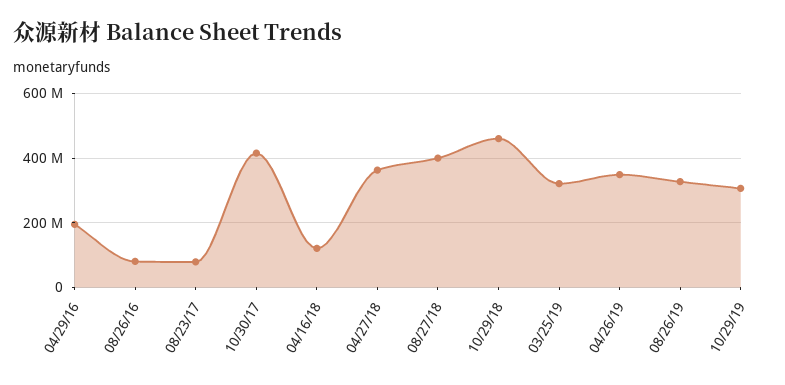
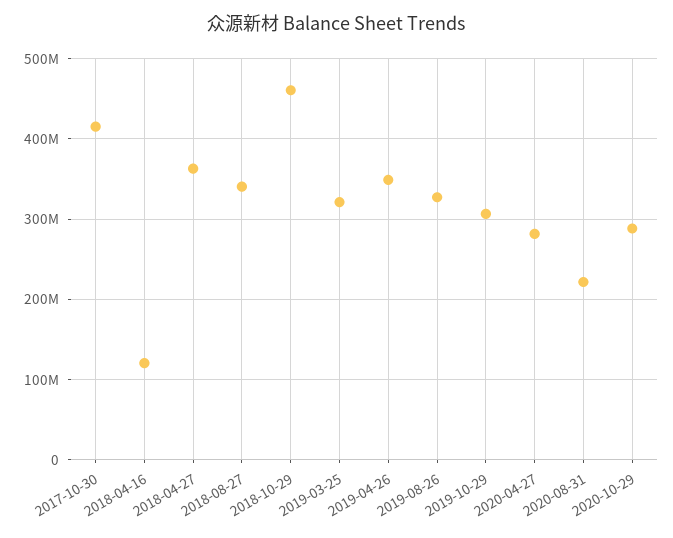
04/29/16: 200000000 -> none
08/26/16: 80000000 -> none
08/23/17: 80000000 -> none
08/27/18: 400000000 -> 340000000
2020-04-27: none -> 280000000
2020-08-31: none -> 220000000
2020-10-29: none -> 290000000

